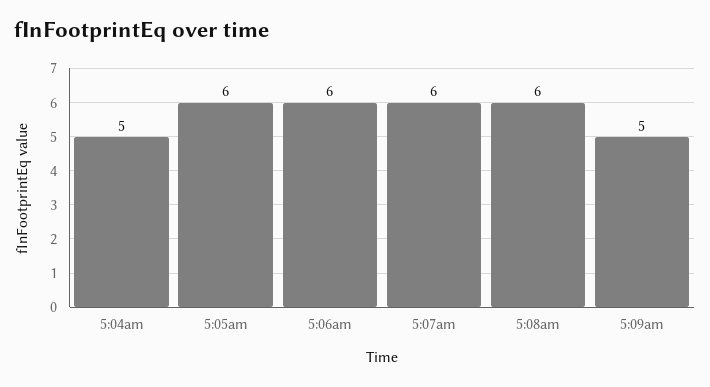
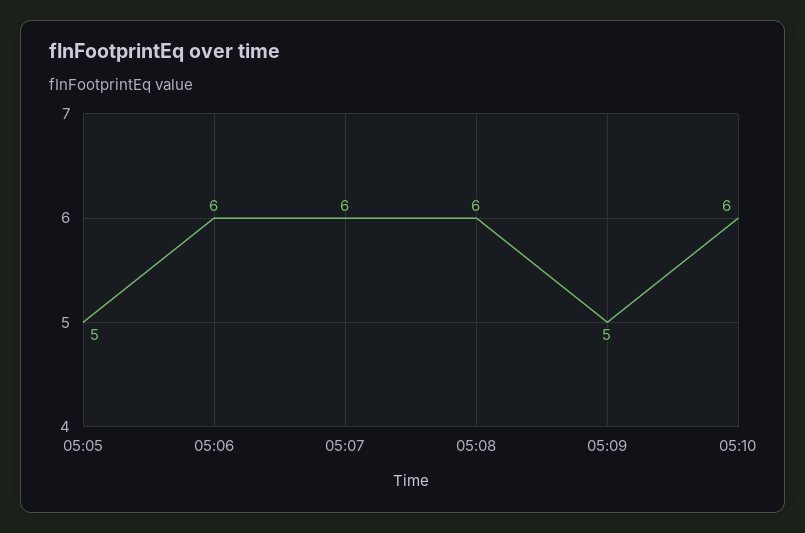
5:04am: 5 -> none
5:05am: 6 -> 5
05:10: none -> 6

